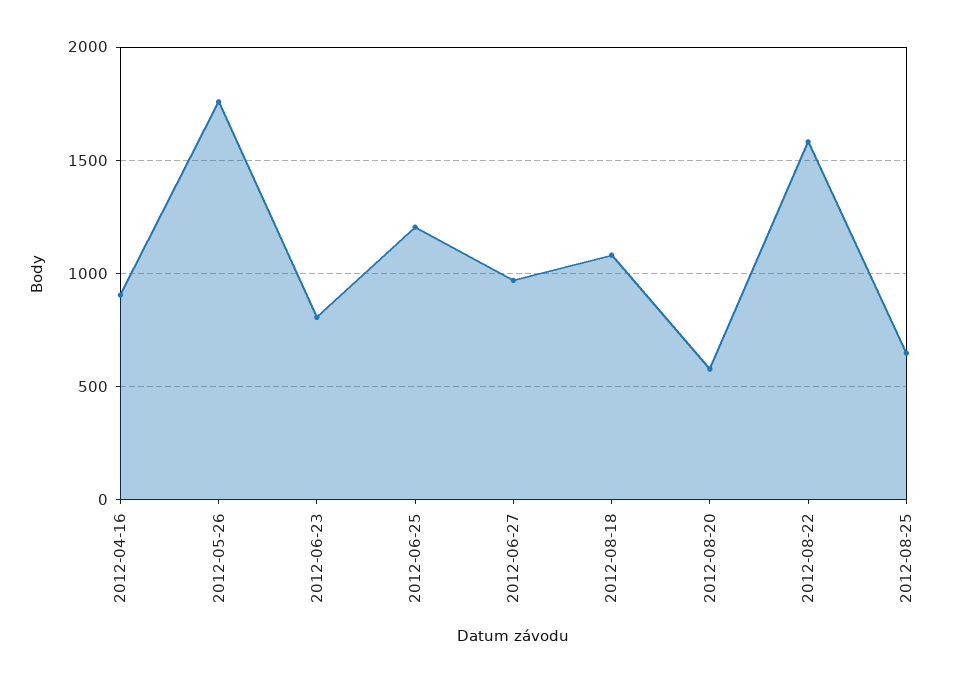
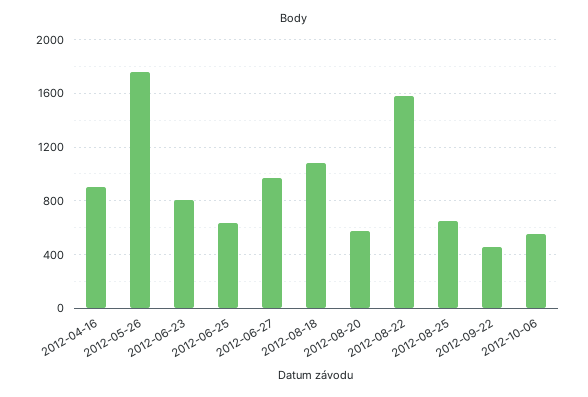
2012-06-25: 1200 -> 650
2012-09-22: none -> 450
2012-10-06: none -> 550

